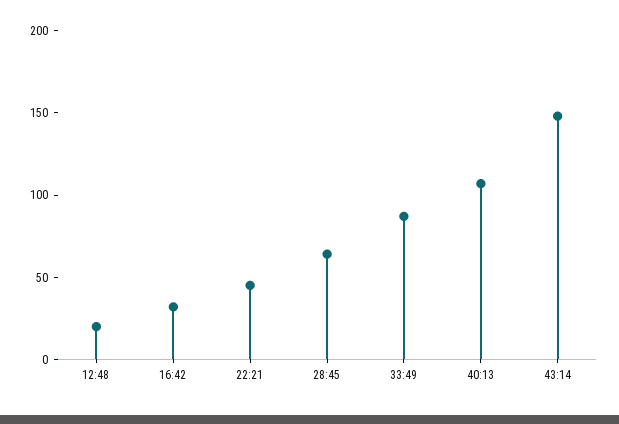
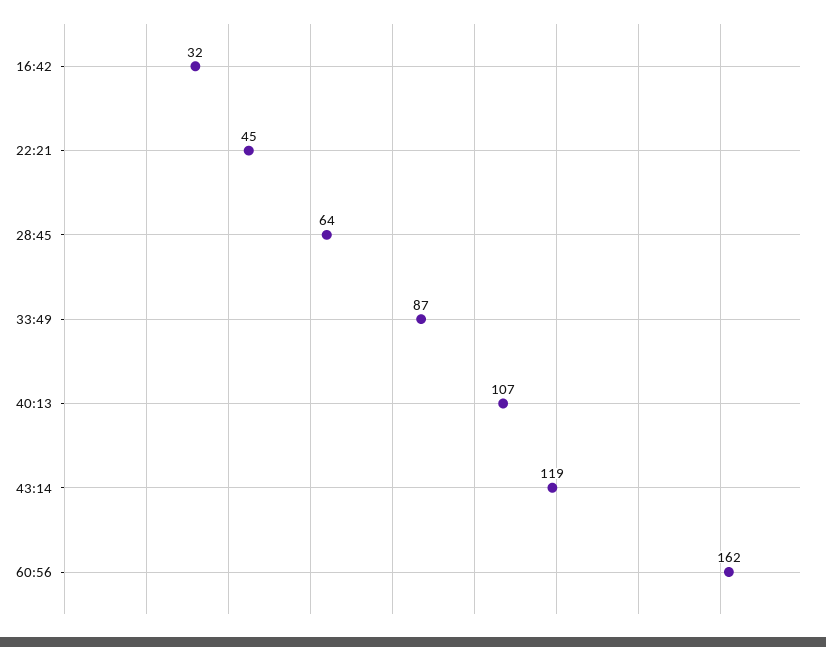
12:48: 20 -> none
43:14: 150 -> 119
60:56: none -> 162

